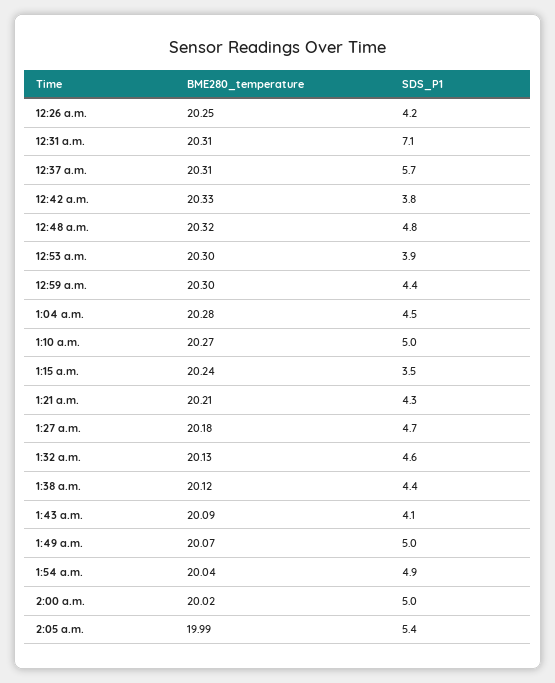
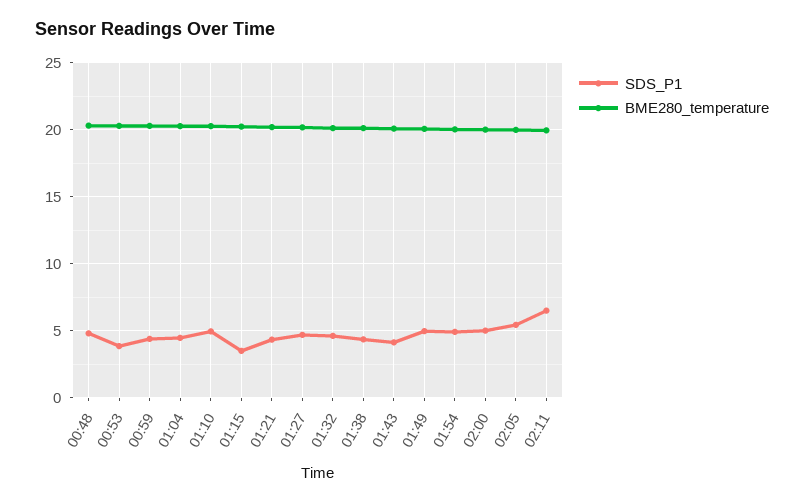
BME280_temperature, 12:26 a.m.: 20.25 -> none
SDS_P1, 12:26 a.m.: 4.2 -> none
BME280_temperature, 12:31 a.m.: 20.31 -> none
SDS_P1, 12:31 a.m.: 7.1 -> none
BME280_temperature, 12:37 a.m.: 20.31 -> none
SDS_P1, 12:37 a.m.: 5.7 -> none
BME280_temperature, 12:42 a.m.: 20.33 -> none
SDS_P1, 12:42 a.m.: 3.8 -> none
SDS_P1, 02:11: none -> 6.5
BME280_temperature, 02:11: none -> 20

